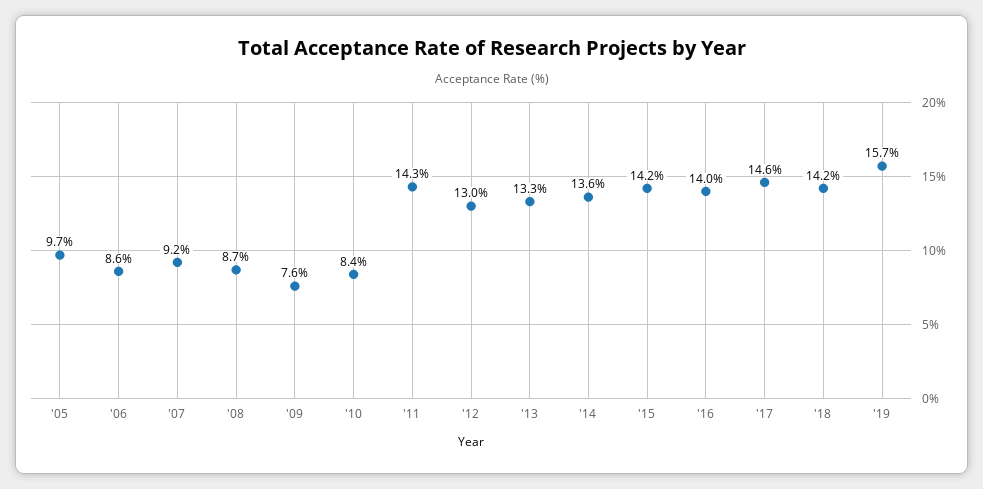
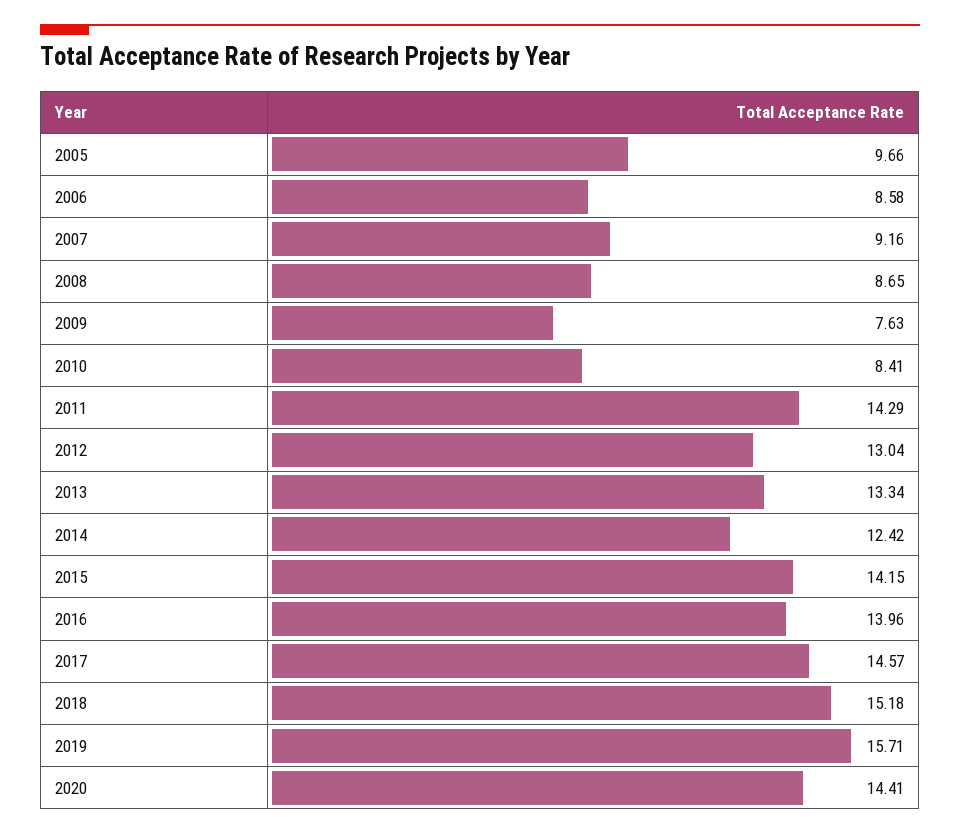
'14: 13.6 -> 12.42
'18: 14.2 -> 15.18
2020: none -> 14.41

